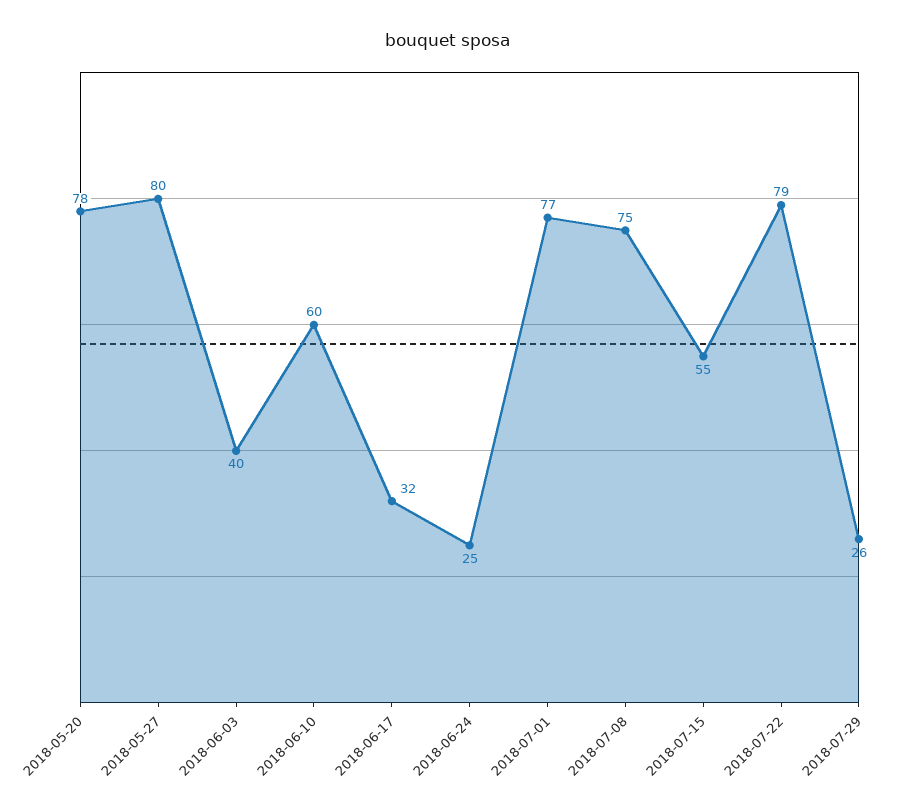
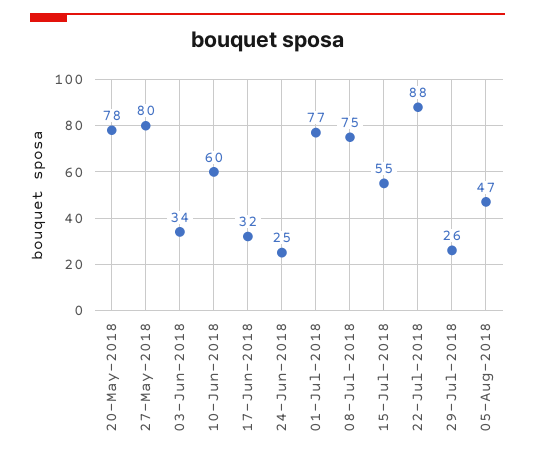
2018-06-03: 40 -> 34
2018-07-22: 79 -> 88
05-Aug-2018: none -> 47

